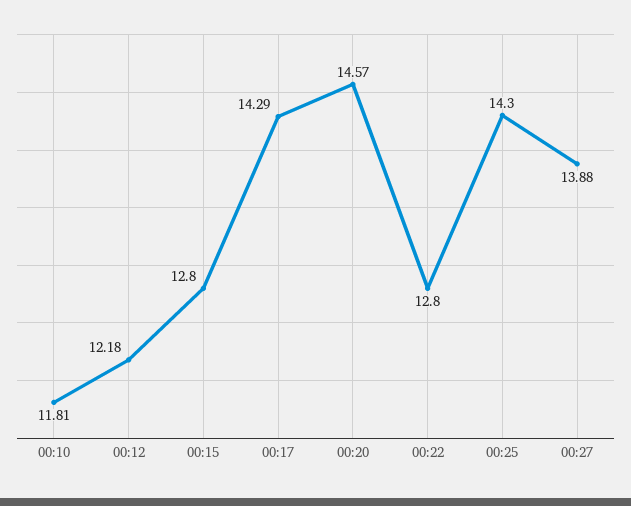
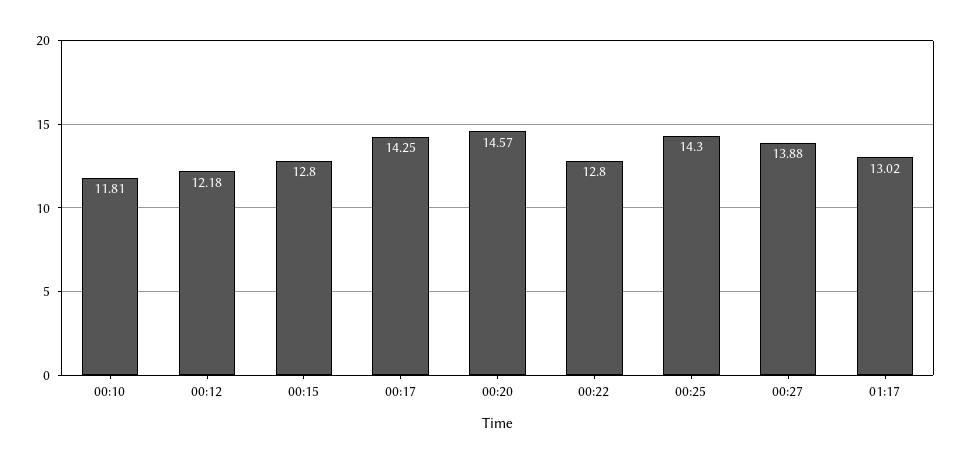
00:17: 14.29 -> 14.25
01:17: none -> 13.02

